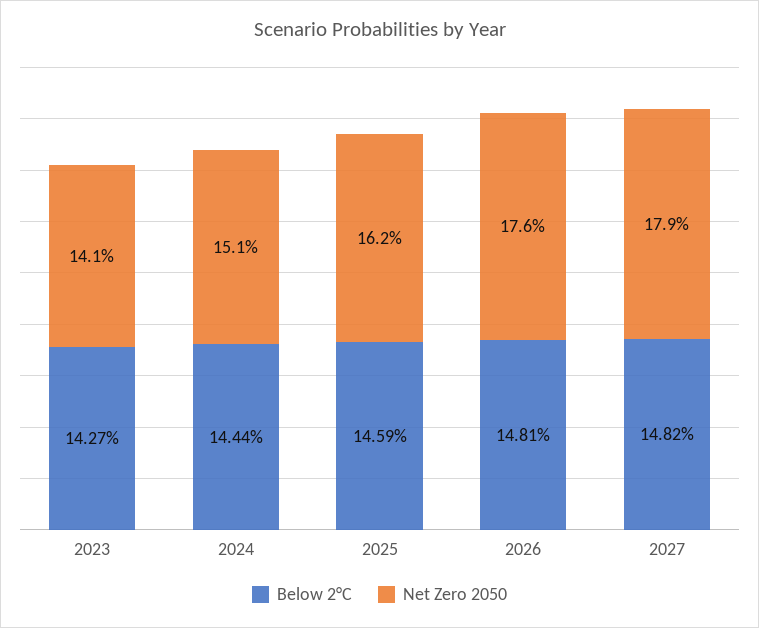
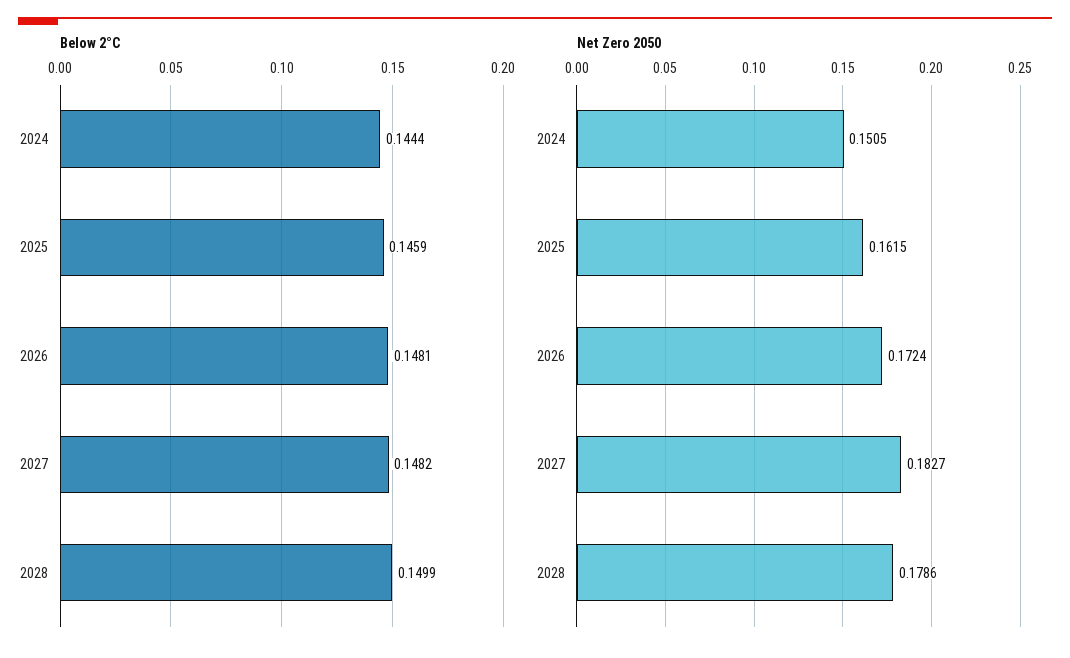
Below 2°C, 2023: 0.1427 -> none
Net Zero 2050, 2023: 0.141 -> none
Net Zero 2050, 2026: 0.176 -> 0.1724
Net Zero 2050, 2027: 0.179 -> 0.1827
Below 2°C, 2028: none -> 0.1499
Net Zero 2050, 2028: none -> 0.1786

